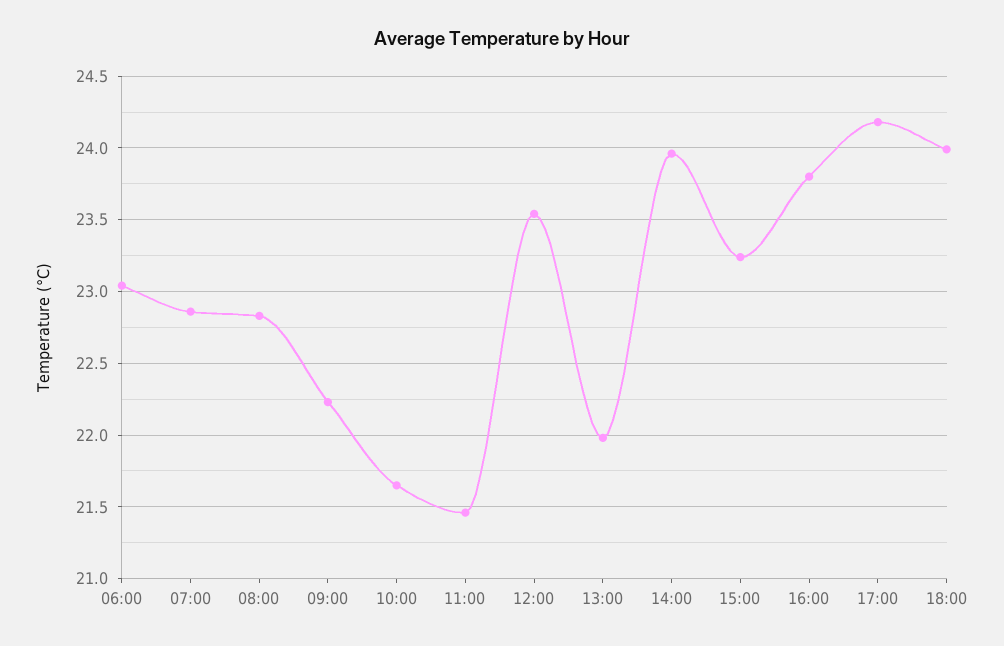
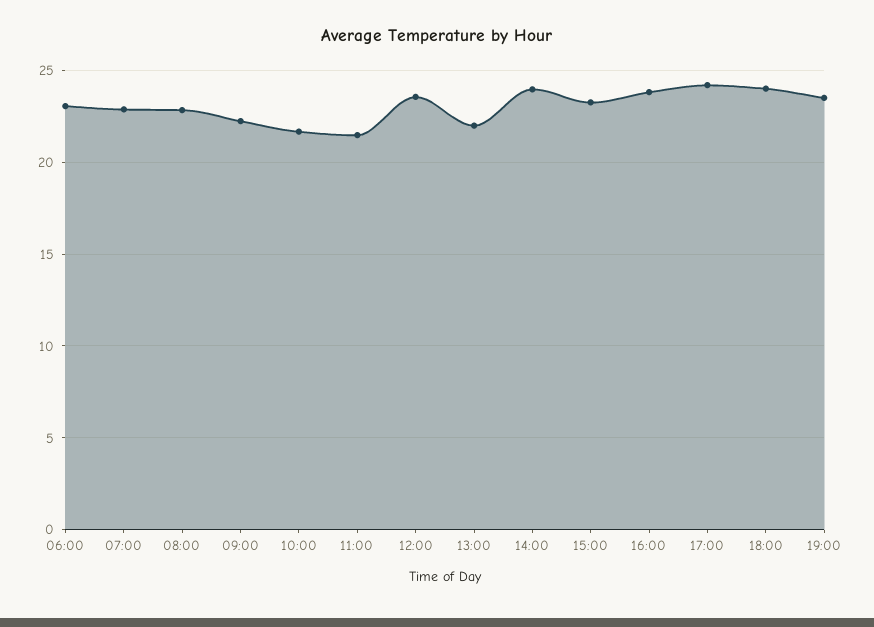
19:00: none -> 23.5

